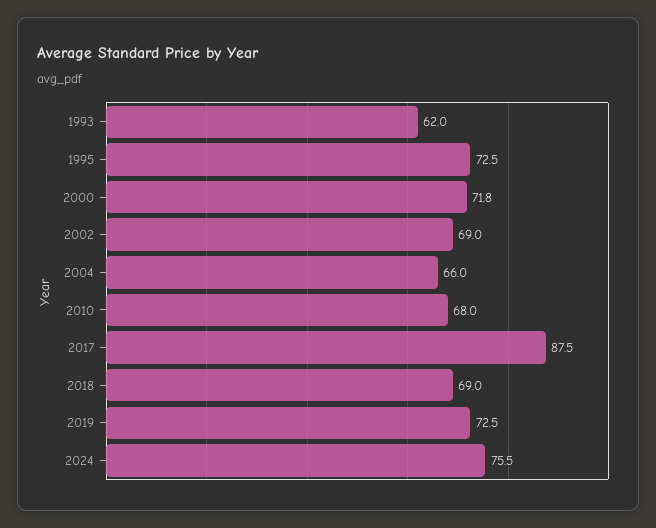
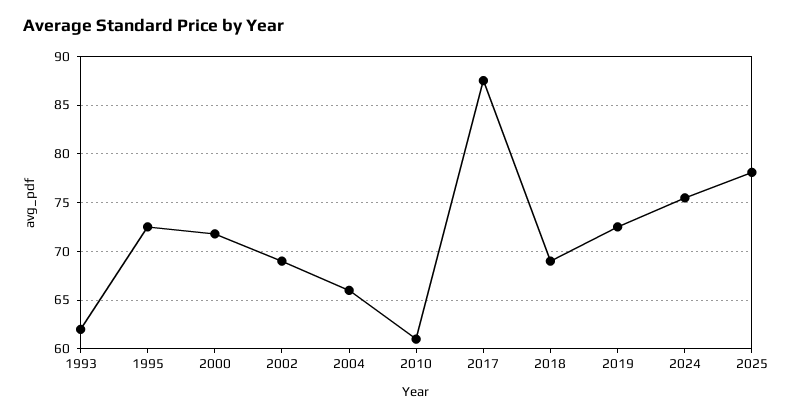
2010: 68 -> 61
2025: none -> 78

